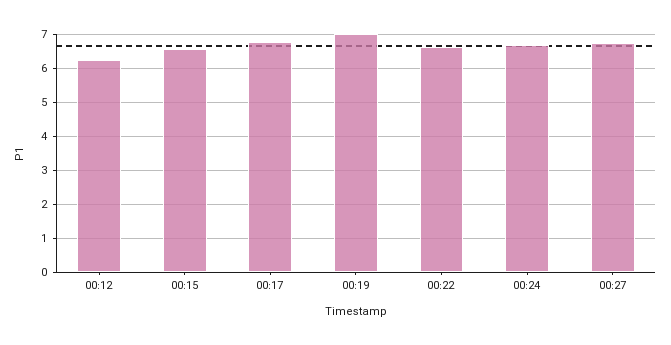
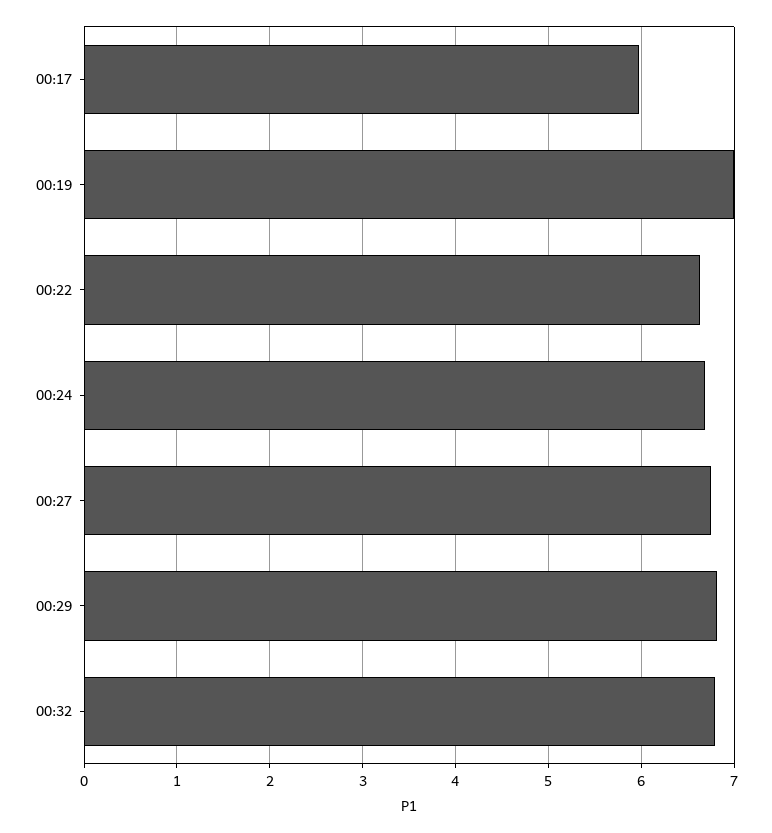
00:12: 6.2 -> none
00:15: 6.6 -> none
00:17: 6.8 -> 6
00:29: none -> 6.8
00:32: none -> 6.8

